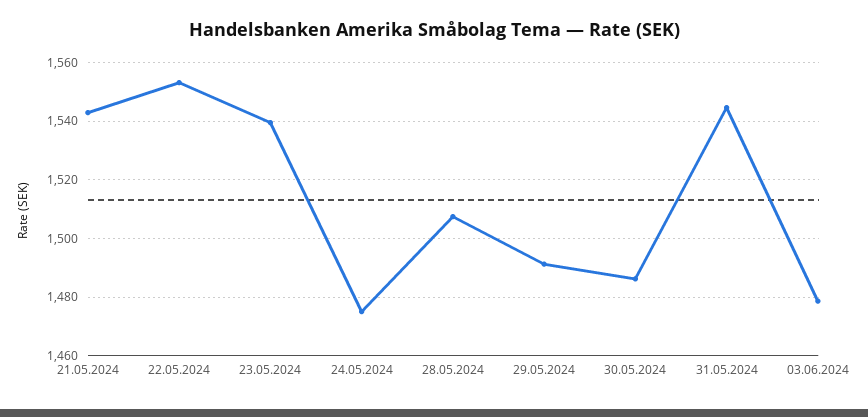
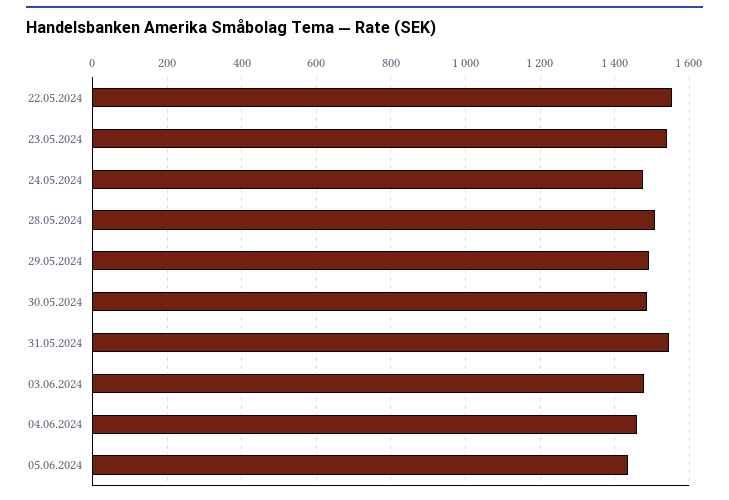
21.05.2024: 1542.5 -> none
04.06.2024: none -> 1460
05.06.2024: none -> 1440

